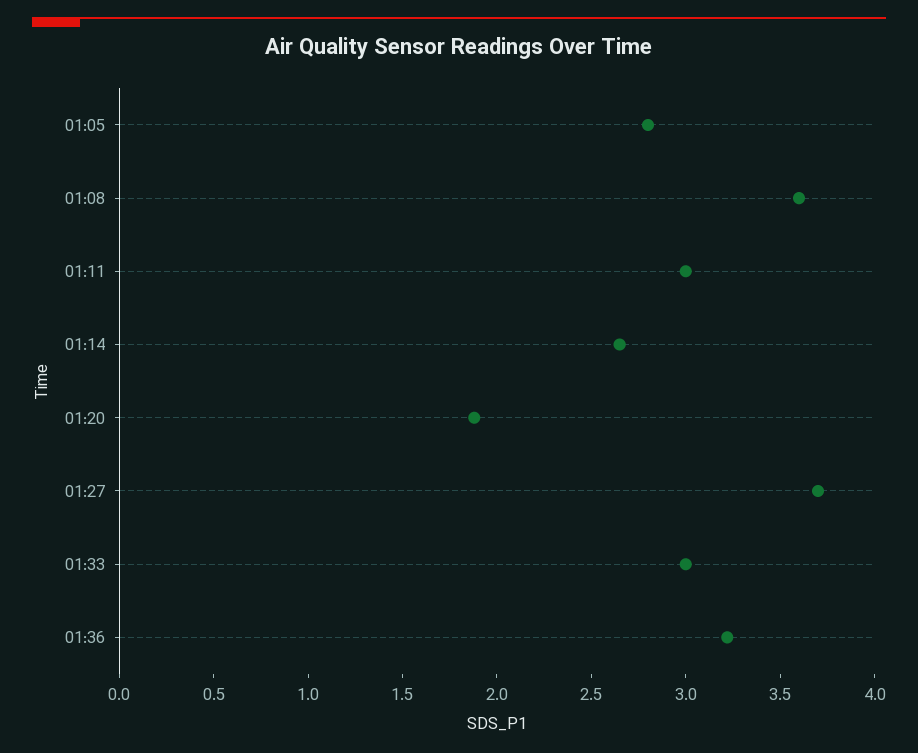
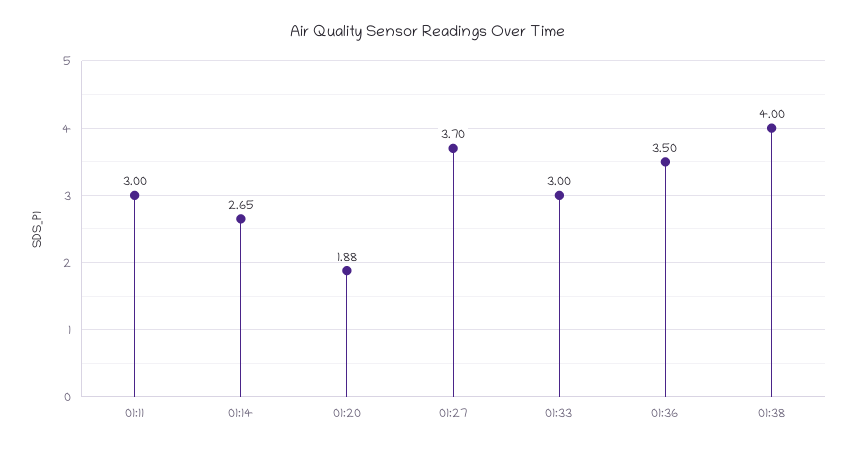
01:05: 2.8 -> none
01:08: 3.6 -> none
01:36: 3.2 -> 3.5
01:38: none -> 4

